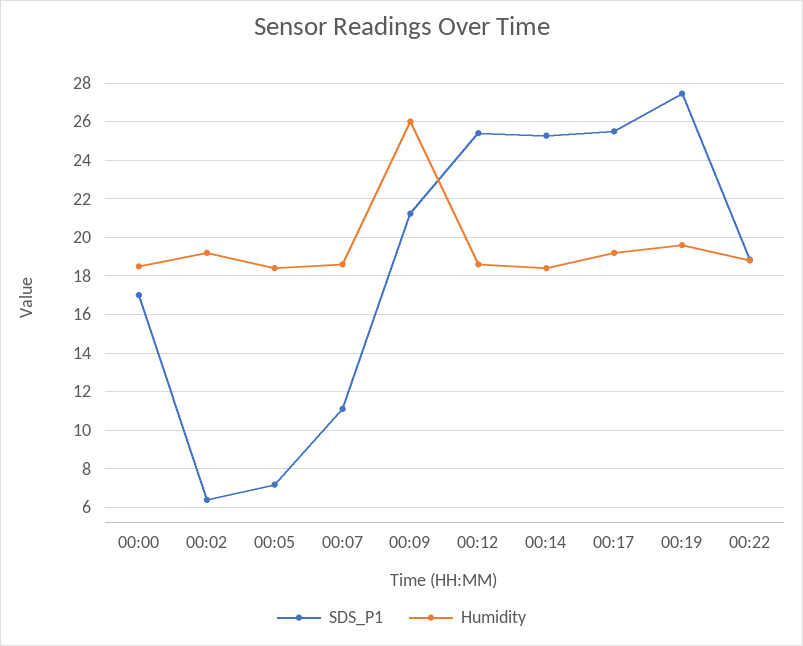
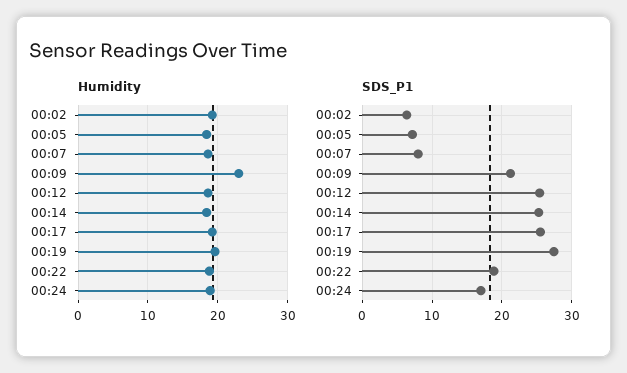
SDS_P1, 00:00: 17 -> none
Humidity, 00:00: 18.5 -> none
SDS_P1, 00:07: 11 -> 8
Humidity, 00:09: 26 -> 23
Humidity, 00:24: none -> 19
SDS_P1, 00:24: none -> 17

